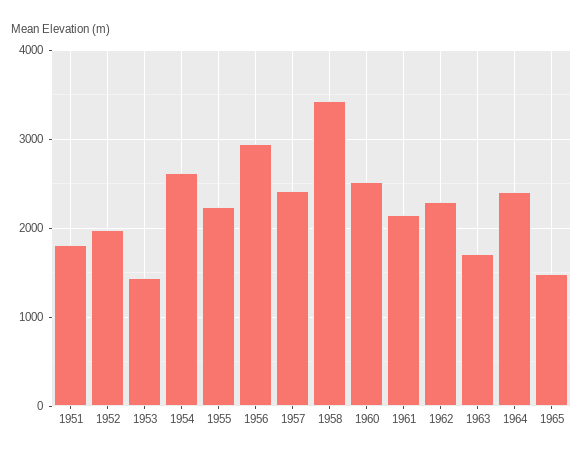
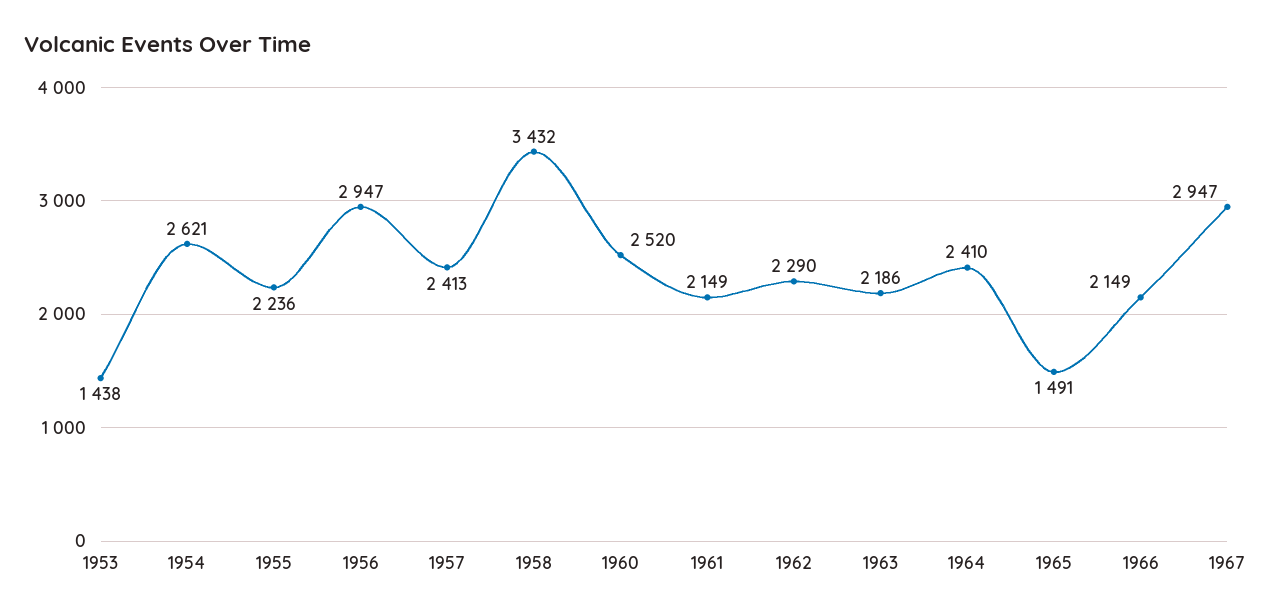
1951: 1800 -> none
1952: 2000 -> none
1963: 1700 -> 2186
1966: none -> 2149
1967: none -> 2947

